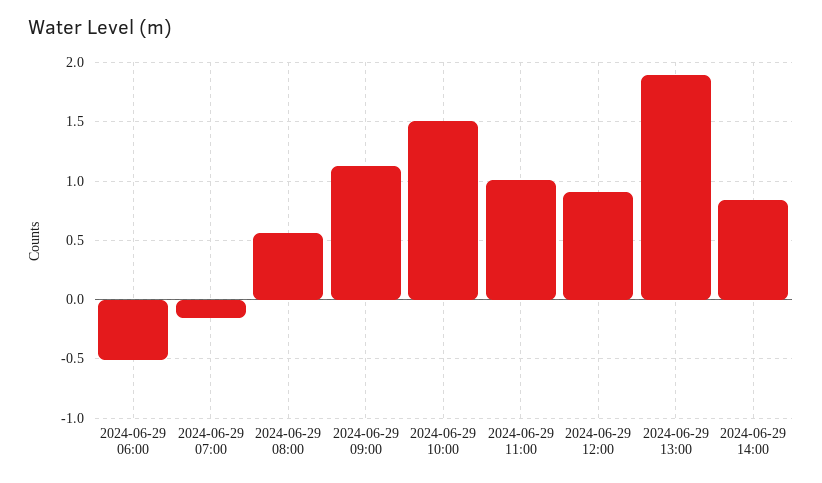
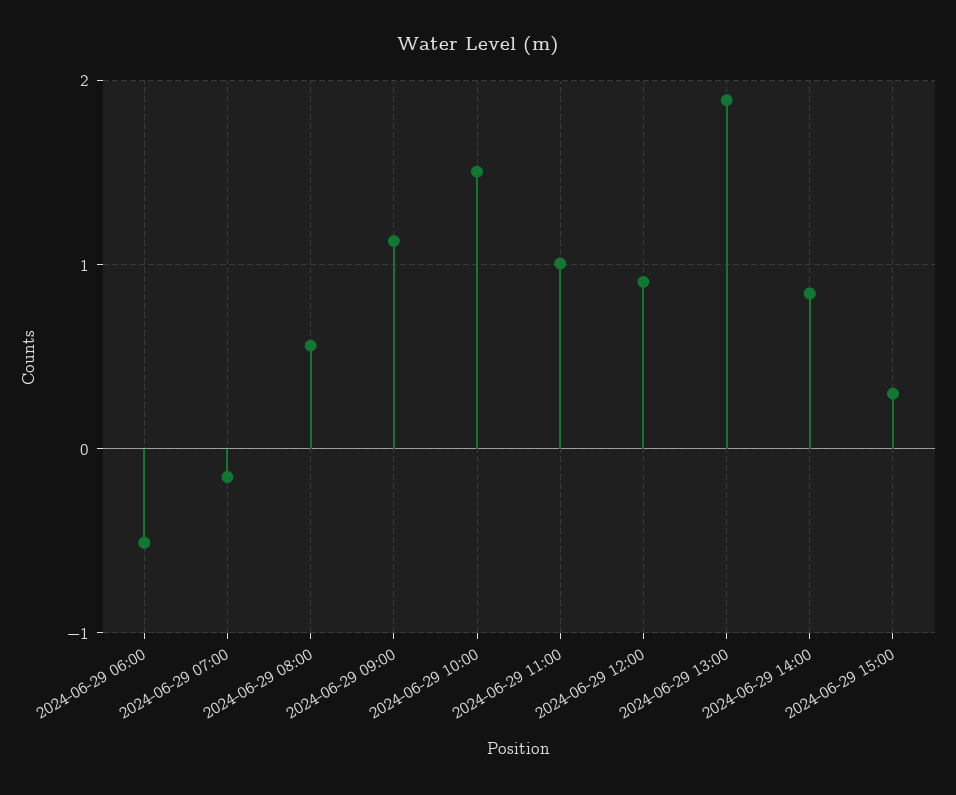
2024-06-29 15:00: none -> 0.3

